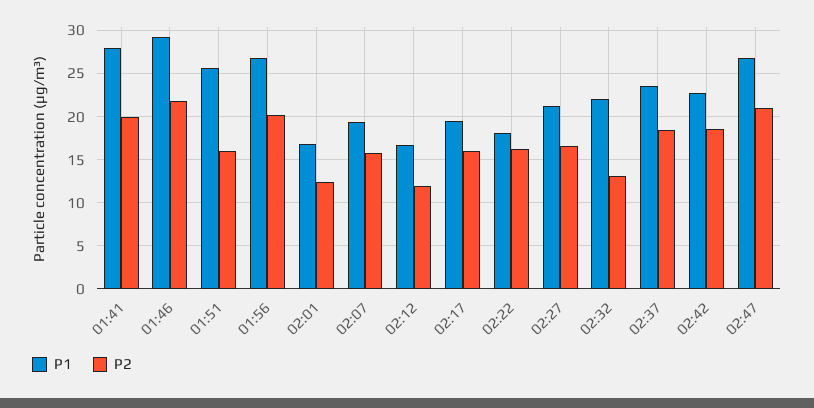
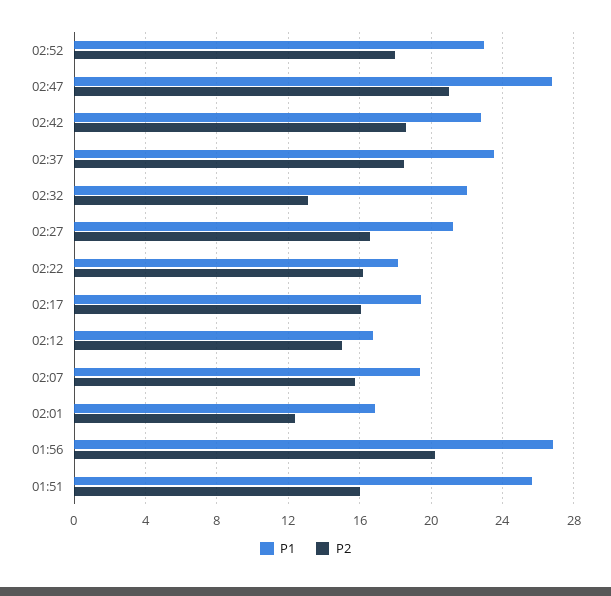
P1, 01:41: 28 -> none
P2, 01:41: 20 -> none
P1, 01:46: 29 -> none
P2, 01:46: 22 -> none
P2, 02:12: 12 -> 15
P1, 02:52: none -> 23
P2, 02:52: none -> 18

